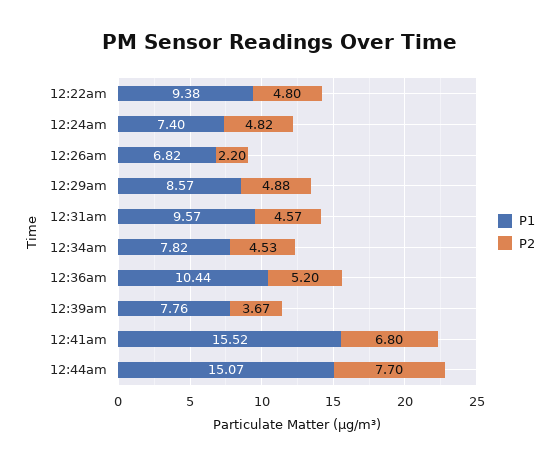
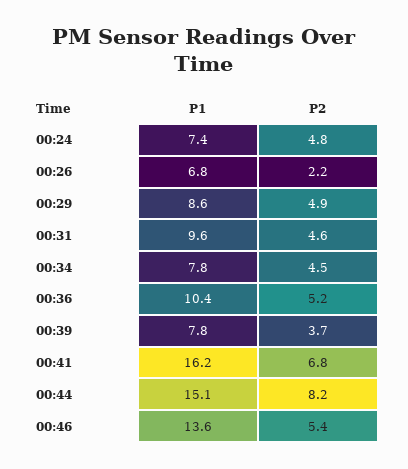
P1, 12:22am: 9.38 -> none
P2, 12:22am: 4.8 -> none
P1, 12:41am: 15.52 -> 16.2
P2, 12:44am: 7.7 -> 8.2
P1, 00:46: none -> 13.6
P2, 00:46: none -> 5.4

